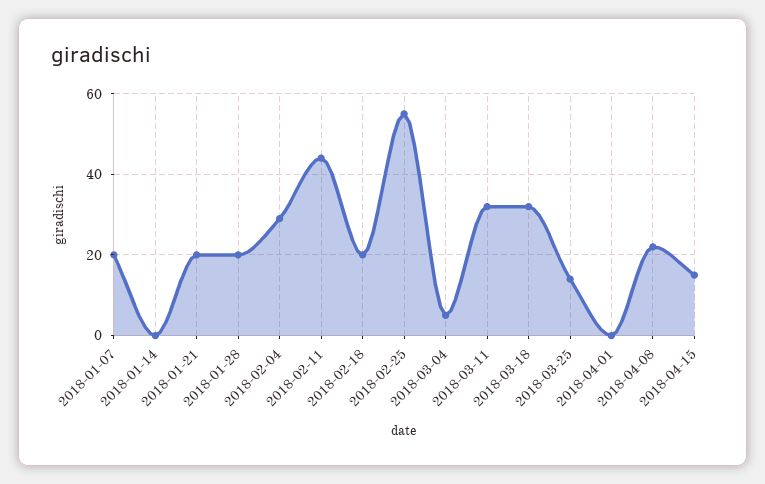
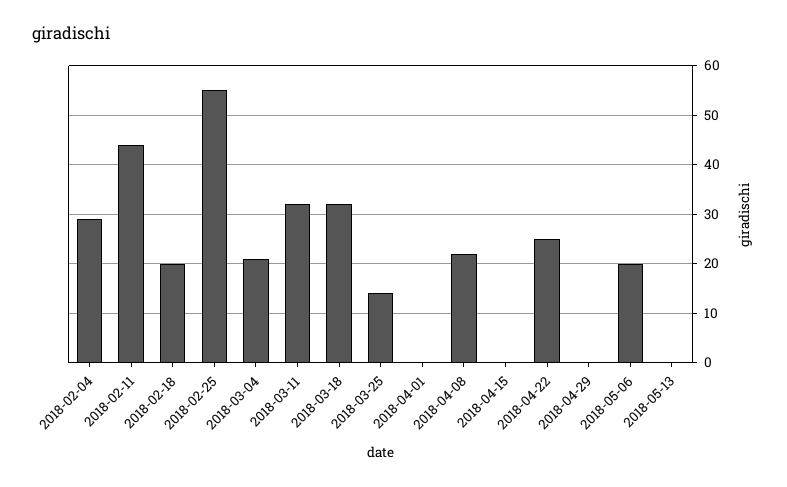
2018-01-07: 20 -> none
2018-01-14: 0 -> none
2018-01-21: 20 -> none
2018-01-28: 20 -> none
2018-03-04: 5 -> 20
2018-04-15: 15 -> 0
2018-04-22: none -> 25
2018-04-29: none -> 0
2018-05-06: none -> 20
2018-05-13: none -> 0

